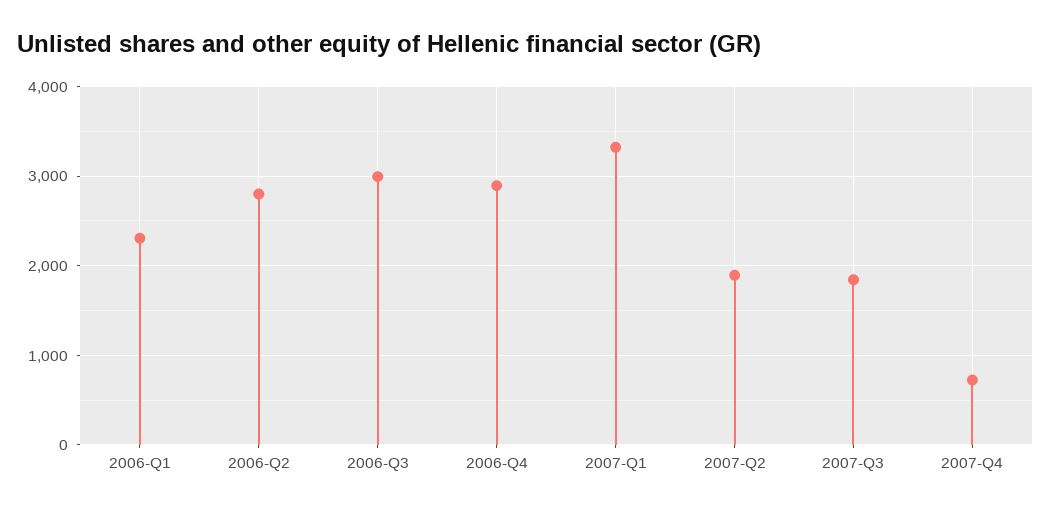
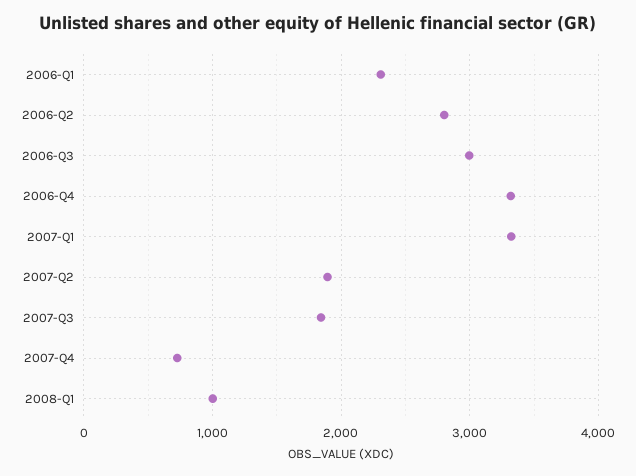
2006-Q4: 2900 -> 3300
2008-Q1: none -> 1000

